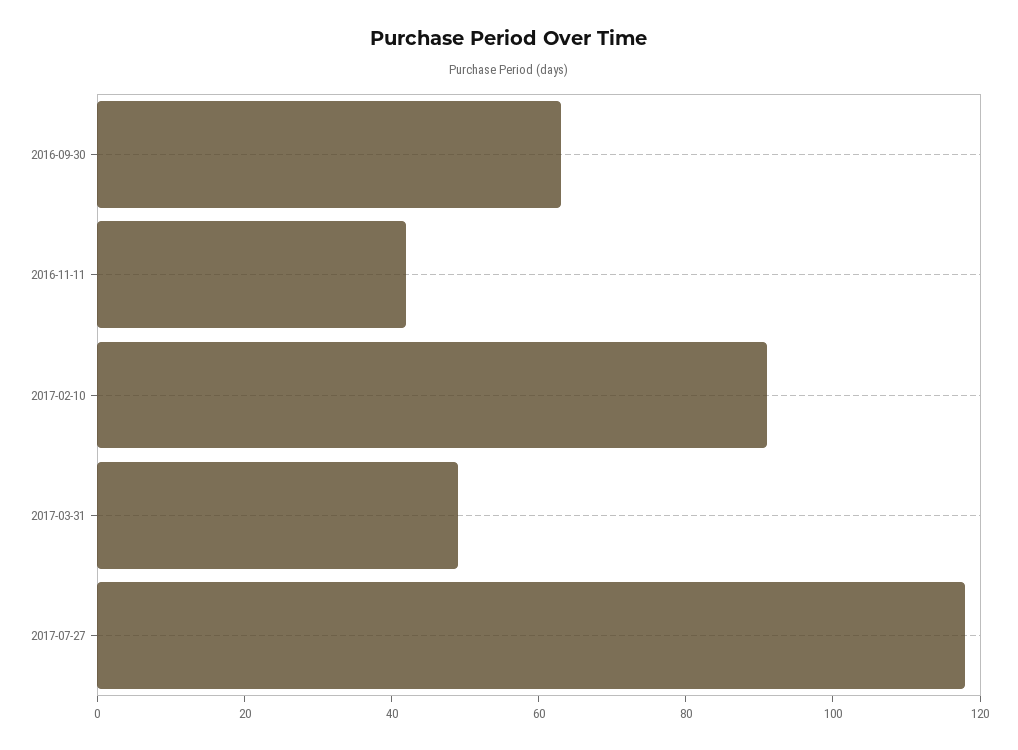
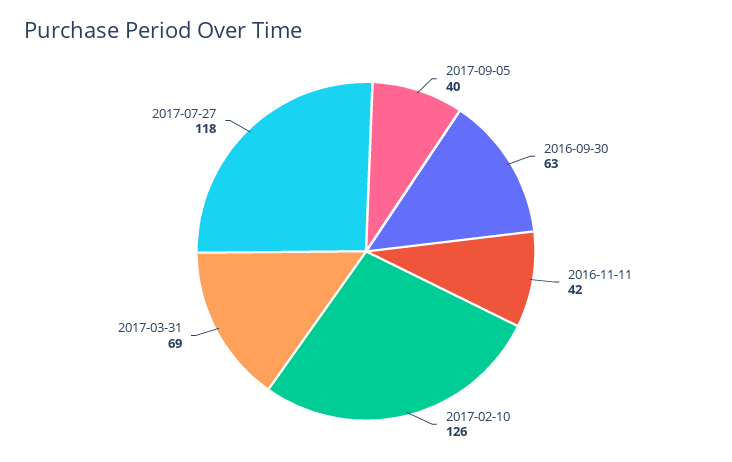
2017-02-10: 90 -> 126
2017-03-31: 50 -> 69
2017-09-05: none -> 40

